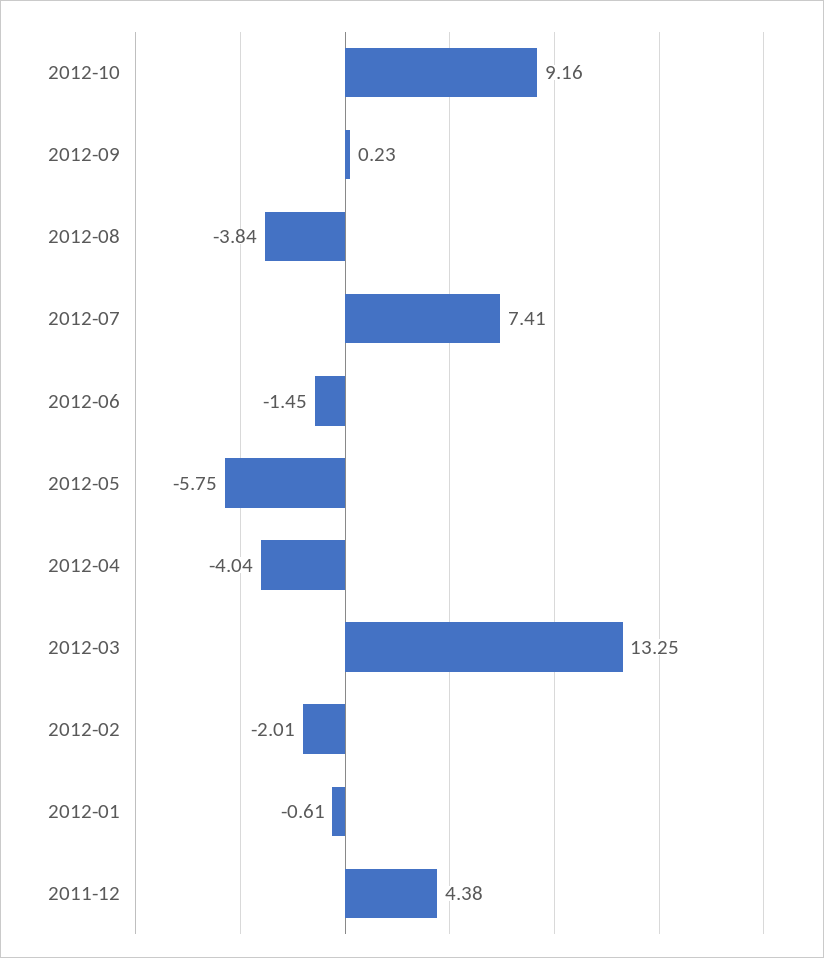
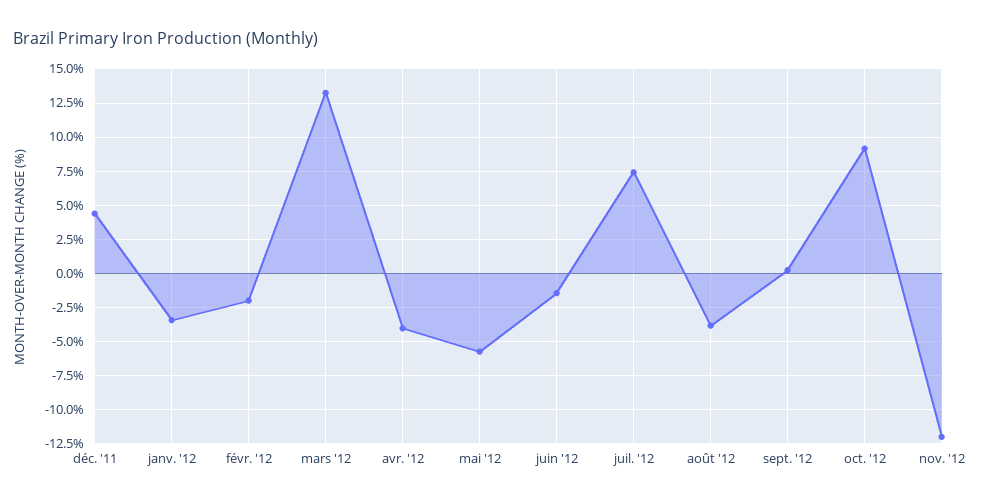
2012-01: -0.61 -> -3.5
nov. '12: none -> -12

